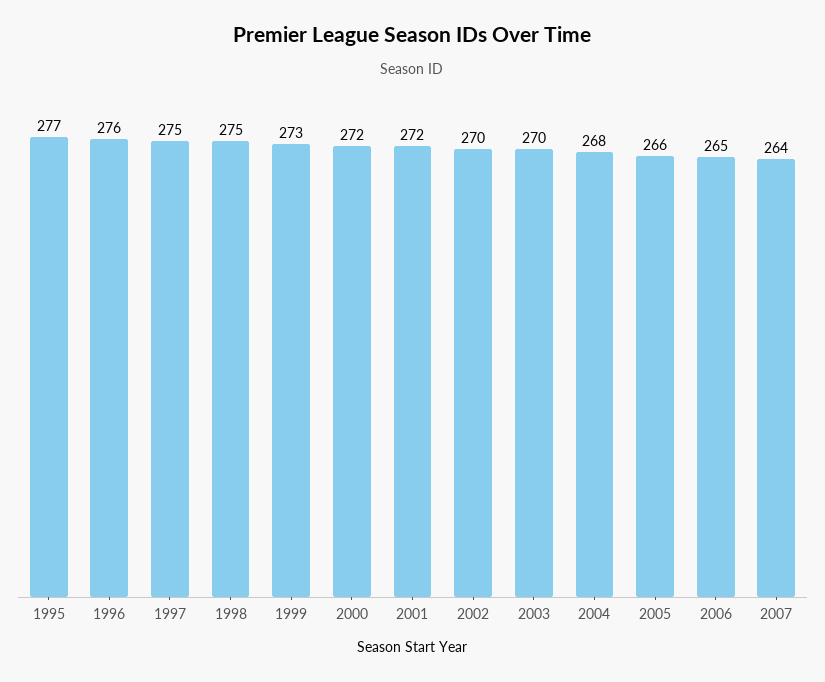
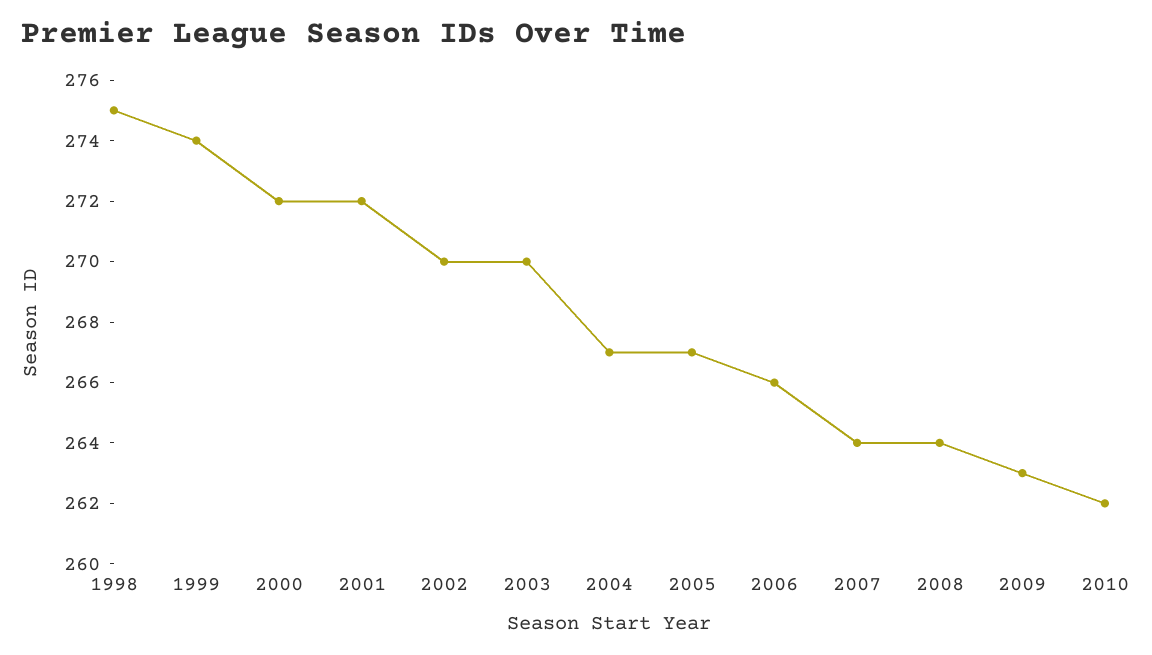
1995: 277 -> none
1996: 276 -> none
1997: 275 -> none
1999: 273 -> 274
2004: 268 -> 267
2005: 266 -> 267
2006: 265 -> 266
2008: none -> 264
2009: none -> 263
2010: none -> 262

